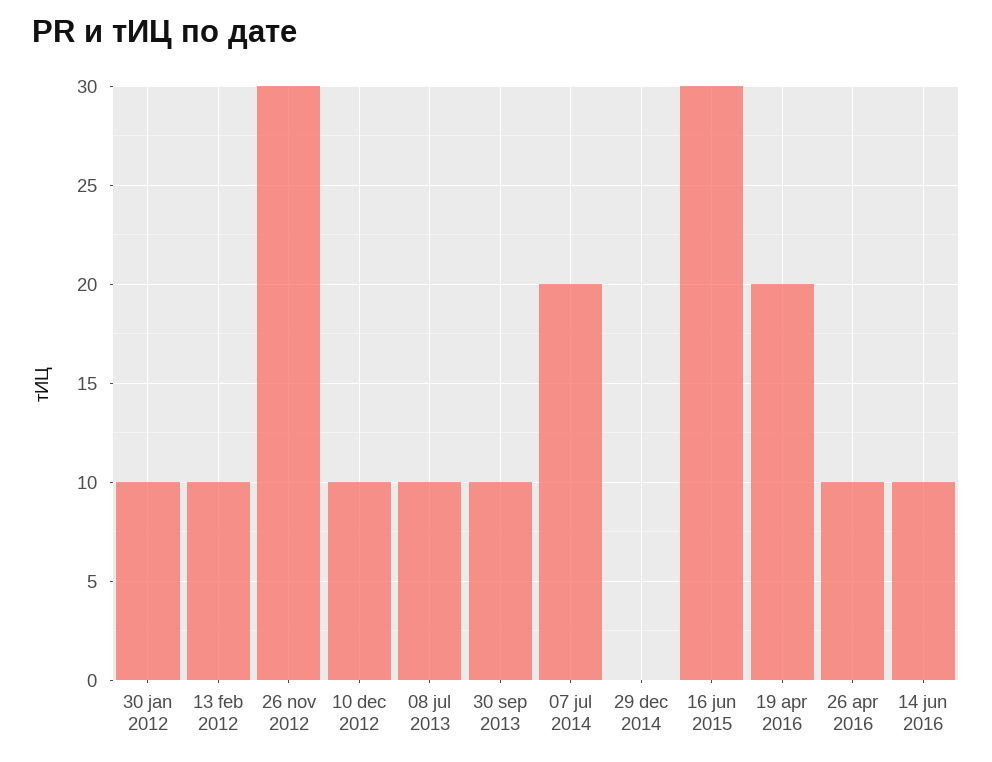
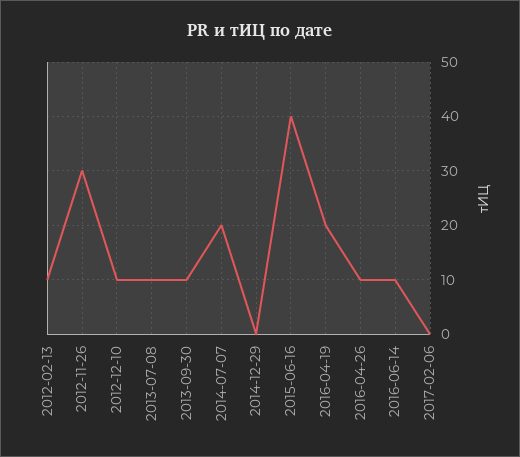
30 jan 2012: 10 -> none
16 jun 2015: 30 -> 40
2017-02-06: none -> 0

